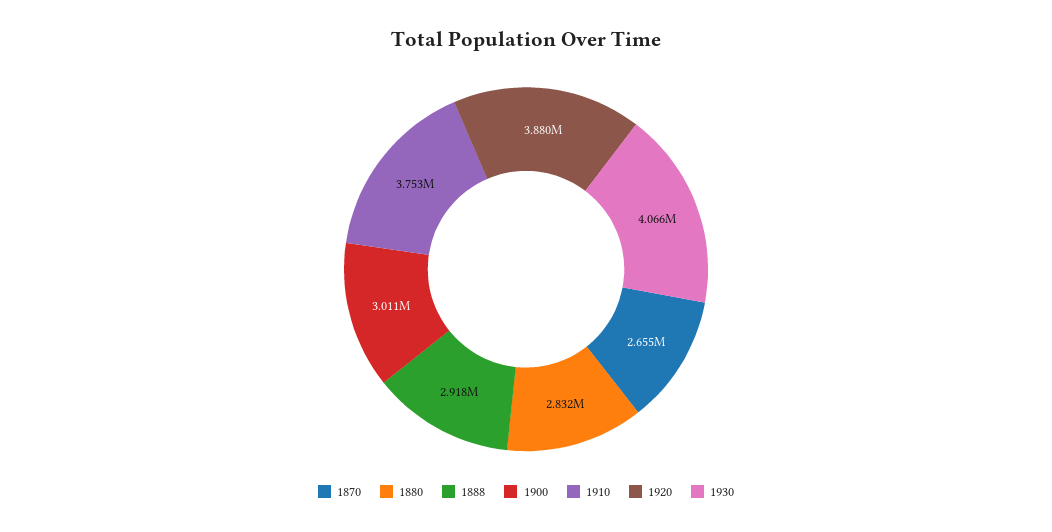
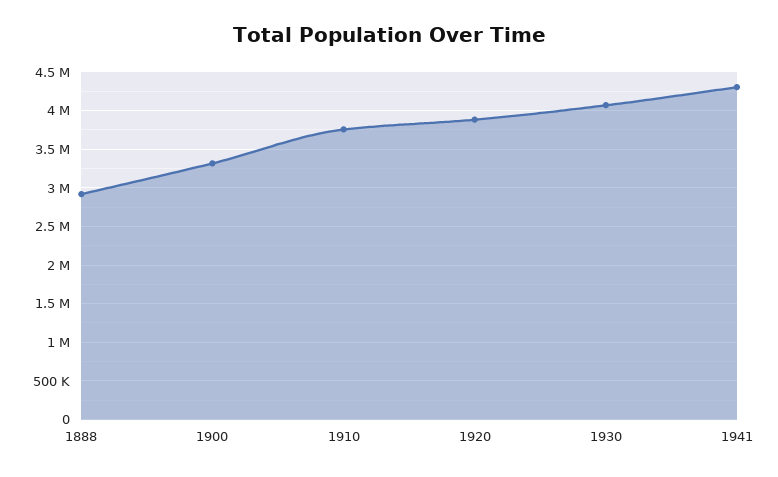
1870: 2655000 -> none
1880: 2832000 -> none
1900: 3011000 -> 3300000
1941: none -> 4300000

